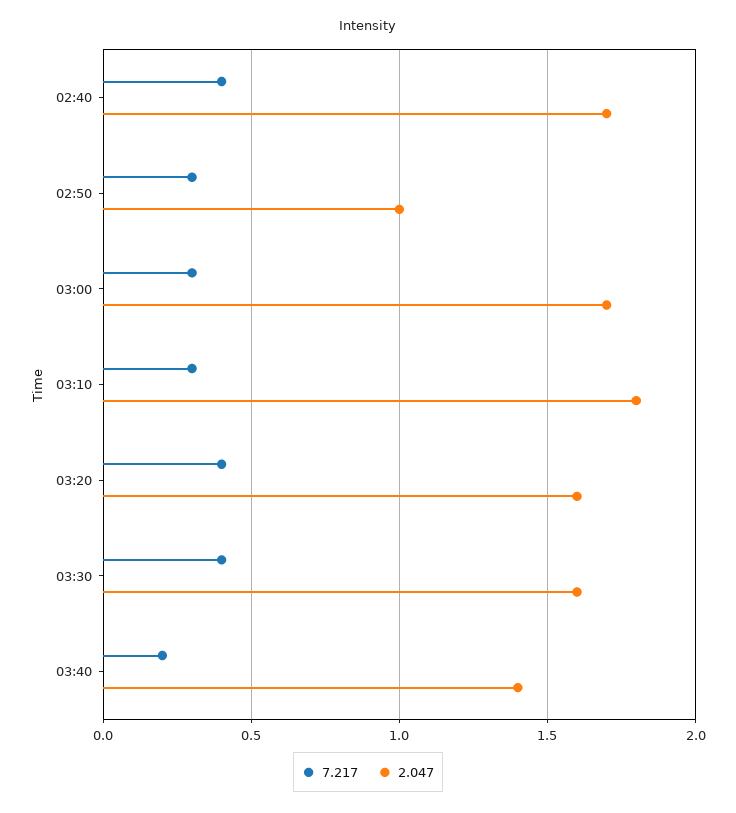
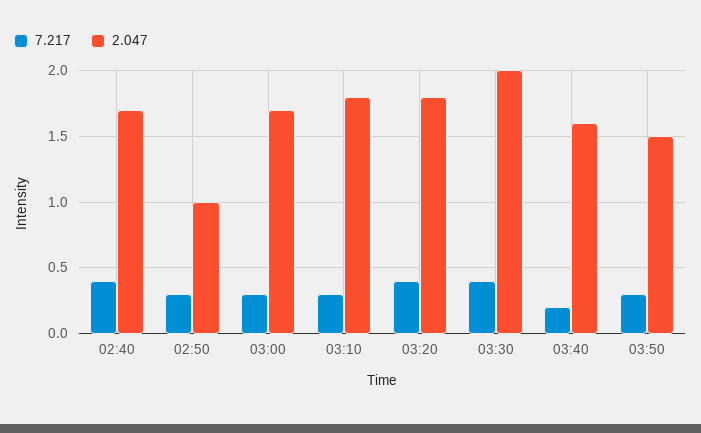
2.047, 03:20: 1.6 -> 1.8
2.047, 03:30: 1.6 -> 2
2.047, 03:40: 1.4 -> 1.6
7.217, 03:50: none -> 0.3
2.047, 03:50: none -> 1.5

